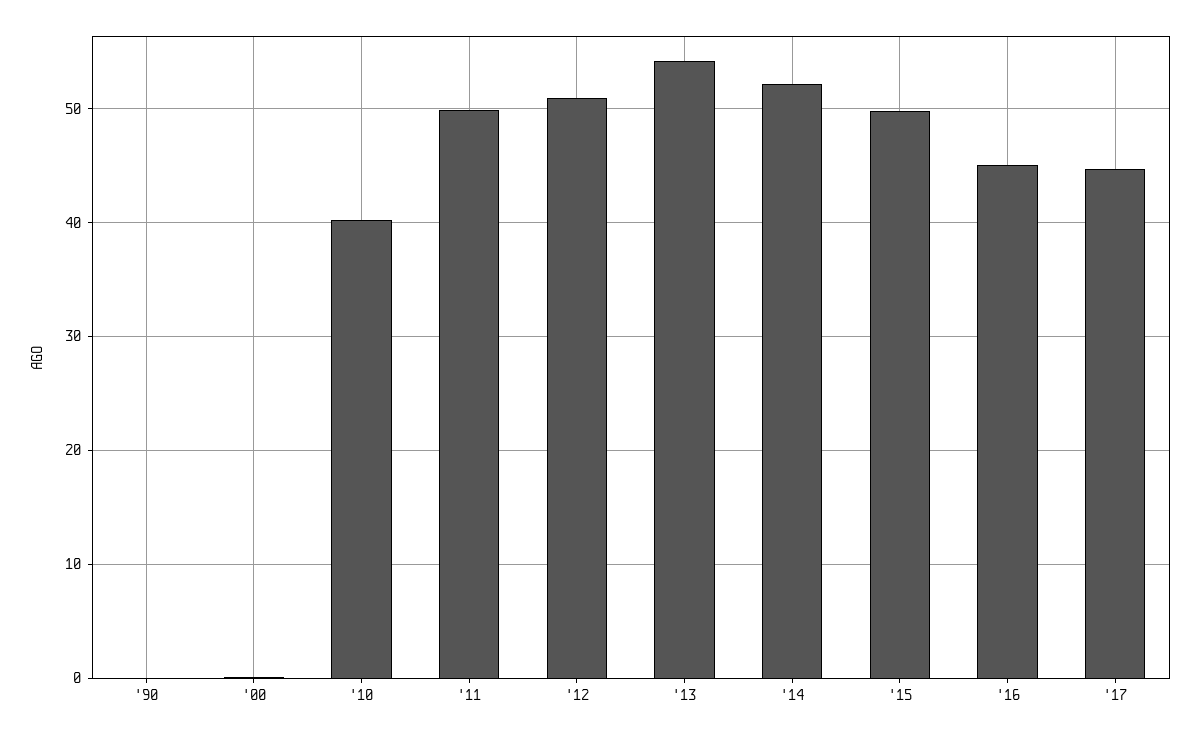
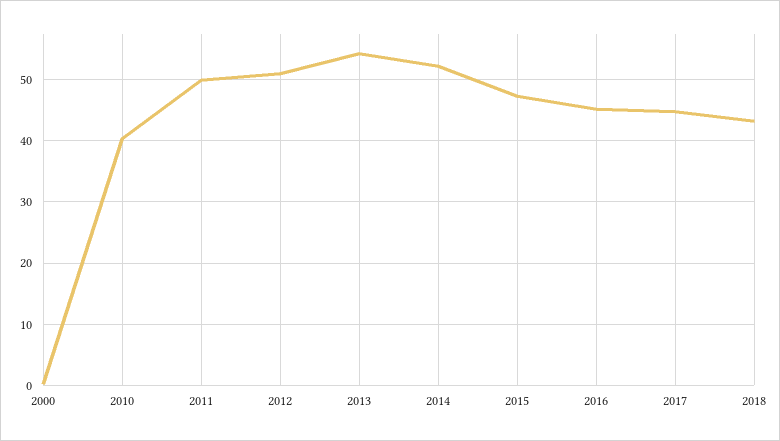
'90: 0 -> none
'15: 50 -> 47
2018: none -> 43

